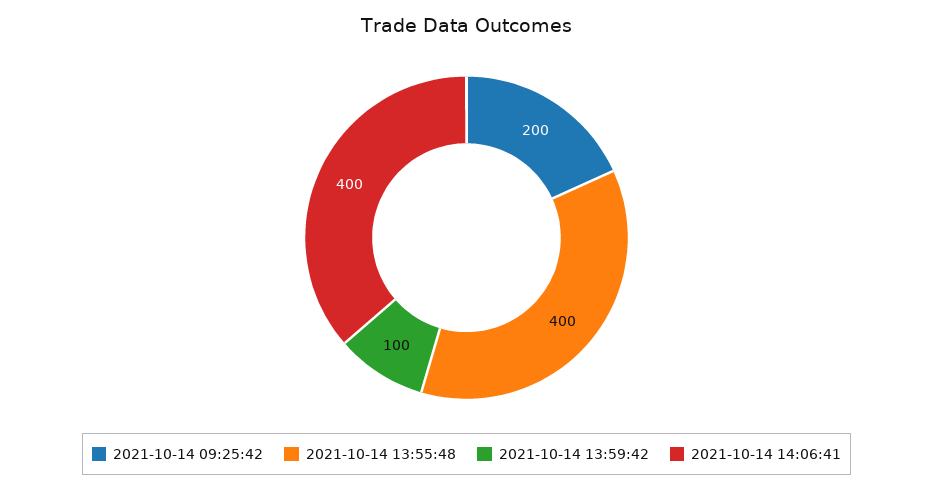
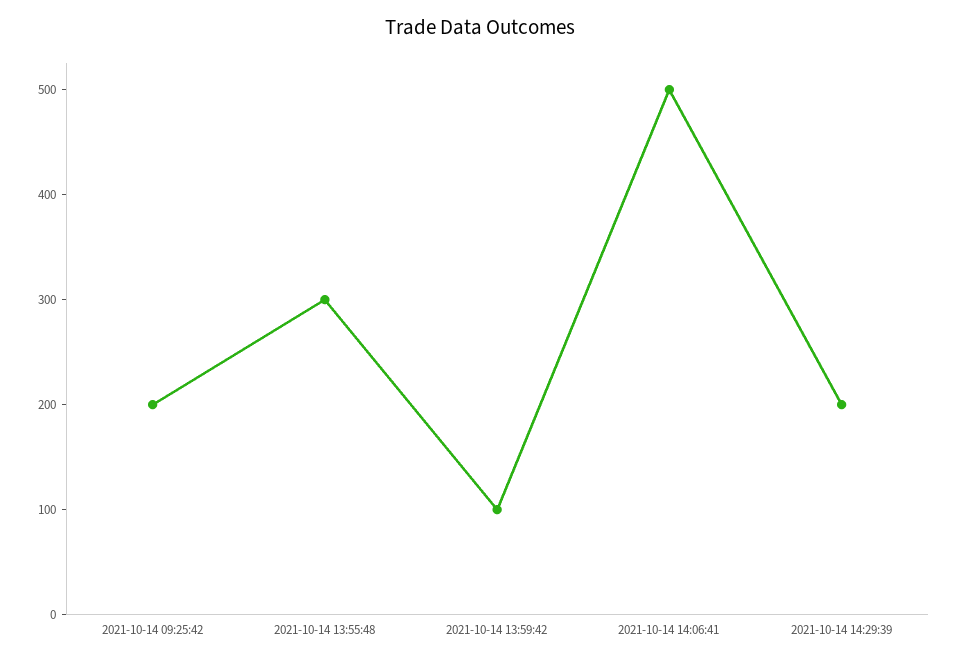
2021-10-14 13:55:48: 400 -> 300
2021-10-14 14:06:41: 400 -> 500
2021-10-14 14:29:39: none -> 200

